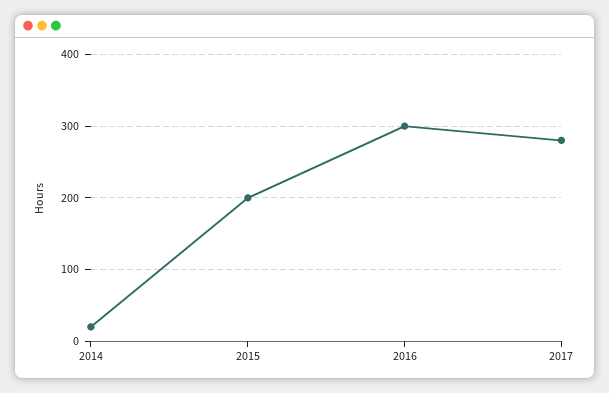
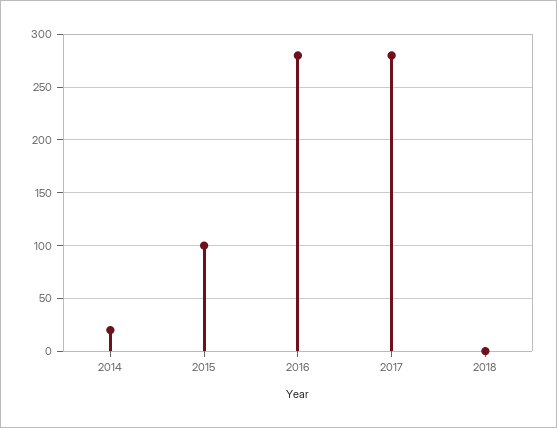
2015: 200 -> 100
2016: 300 -> 280
2018: none -> 0

